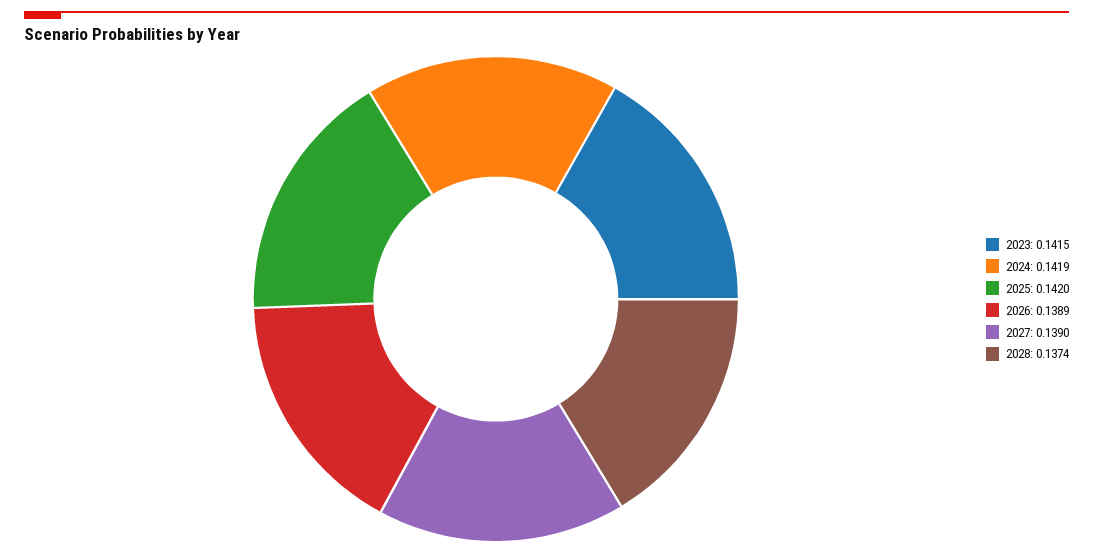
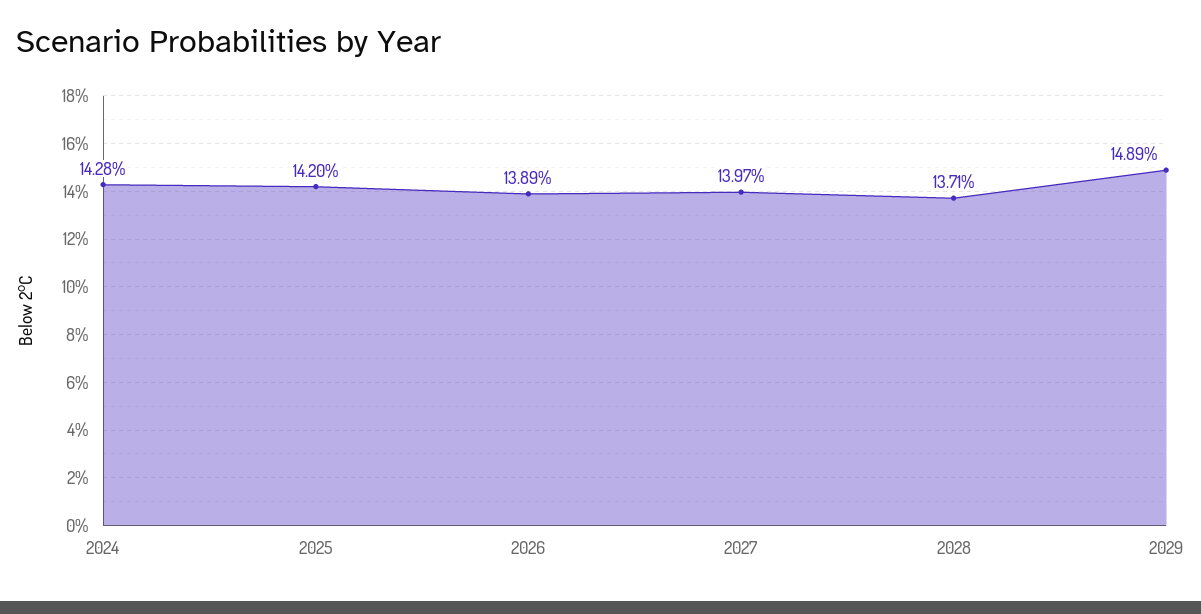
2023: 0.1415 -> none
2024: 0.1419 -> 0.1428
2027: 0.139 -> 0.1397
2028: 0.1374 -> 0.1371
2029: none -> 0.1489

